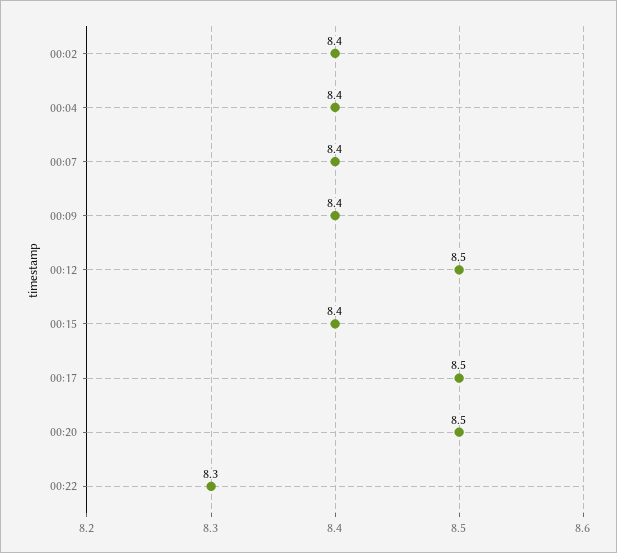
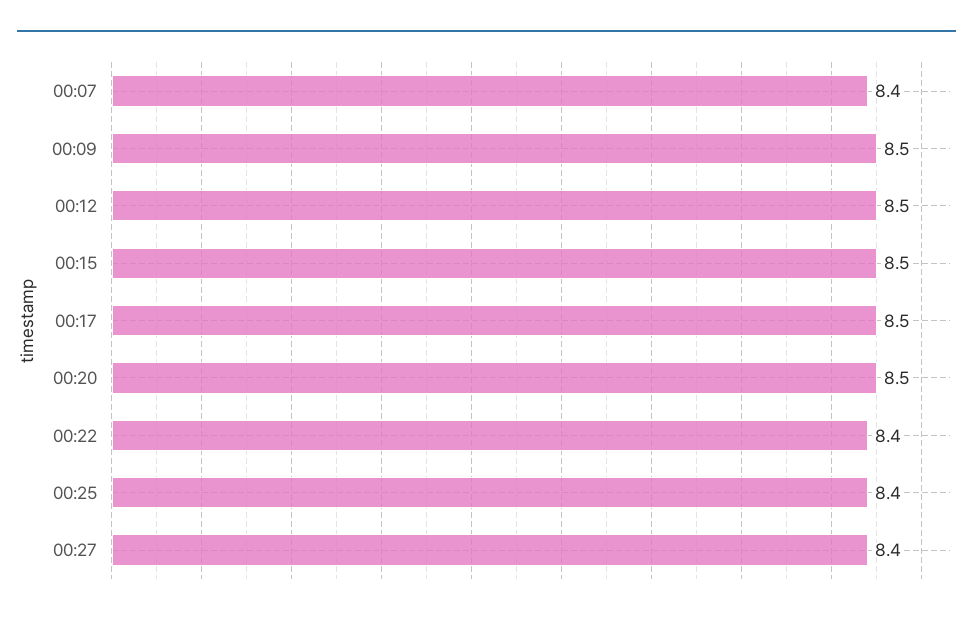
00:02: 8.4 -> none
00:04: 8.4 -> none
00:09: 8.4 -> 8.5
00:15: 8.4 -> 8.5
00:22: 8.3 -> 8.4
00:25: none -> 8.4
00:27: none -> 8.4

